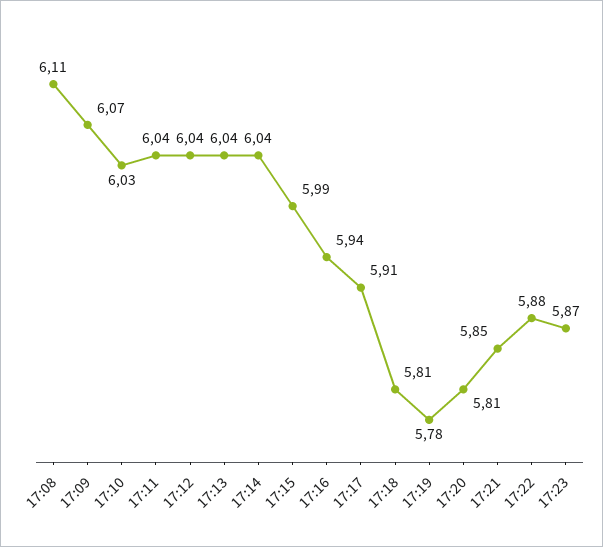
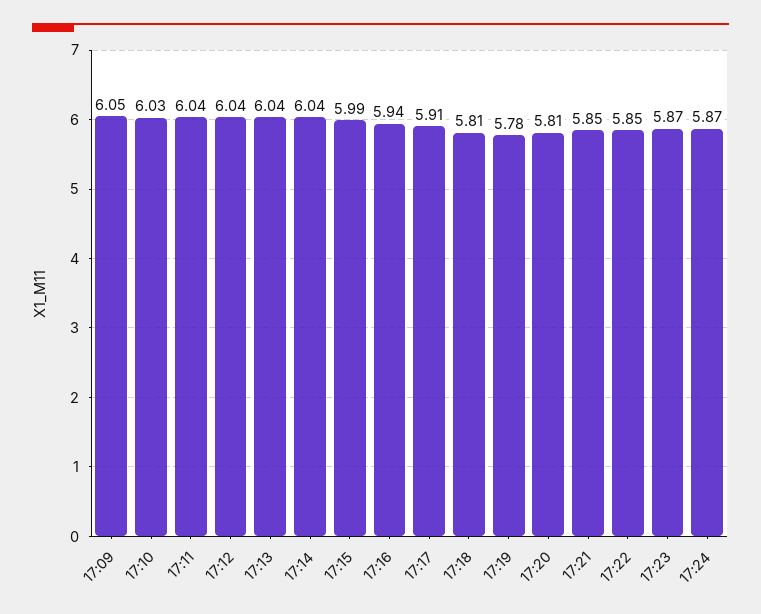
17:08: 6.11 -> none
17:09: 6.07 -> 6.05
17:22: 5.88 -> 5.85
17:24: none -> 5.87

